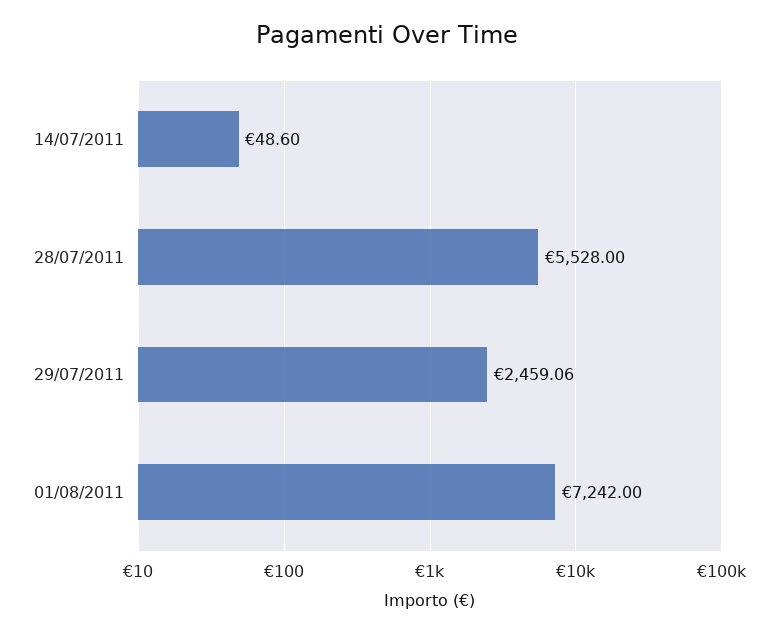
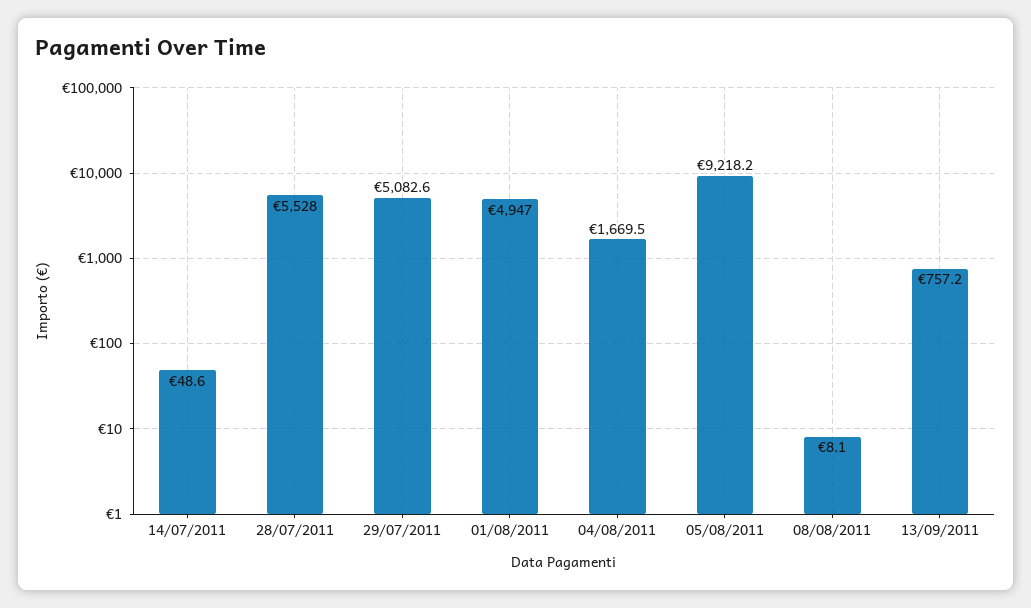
29/07/2011: 2459.06 -> 5082.6
01/08/2011: 7242 -> 4947
04/08/2011: none -> 1669.5
05/08/2011: none -> 9218.2
08/08/2011: none -> 8.1
13/09/2011: none -> 757.2

